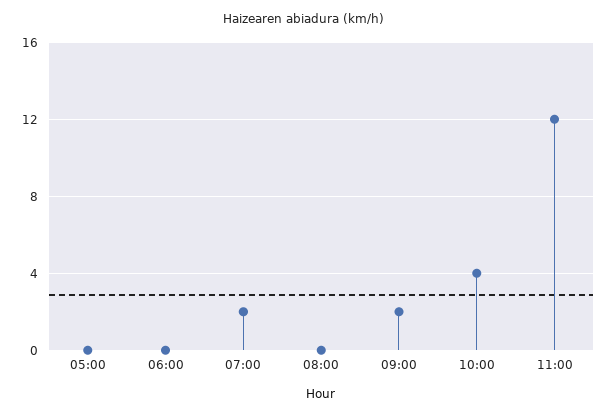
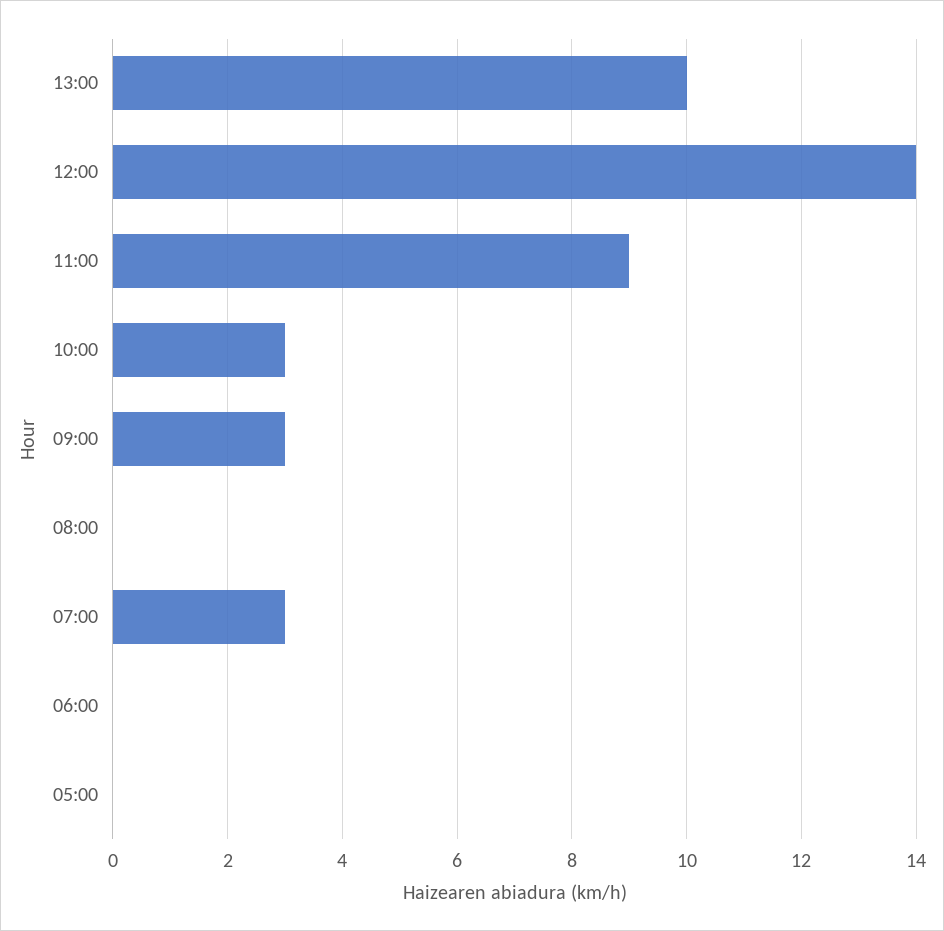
07:00: 2 -> 3
09:00: 2 -> 3
10:00: 4 -> 3
11:00: 12 -> 9
13:00: none -> 10
12:00: none -> 14

